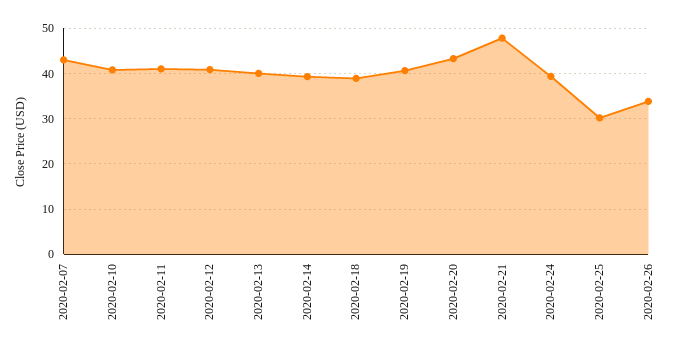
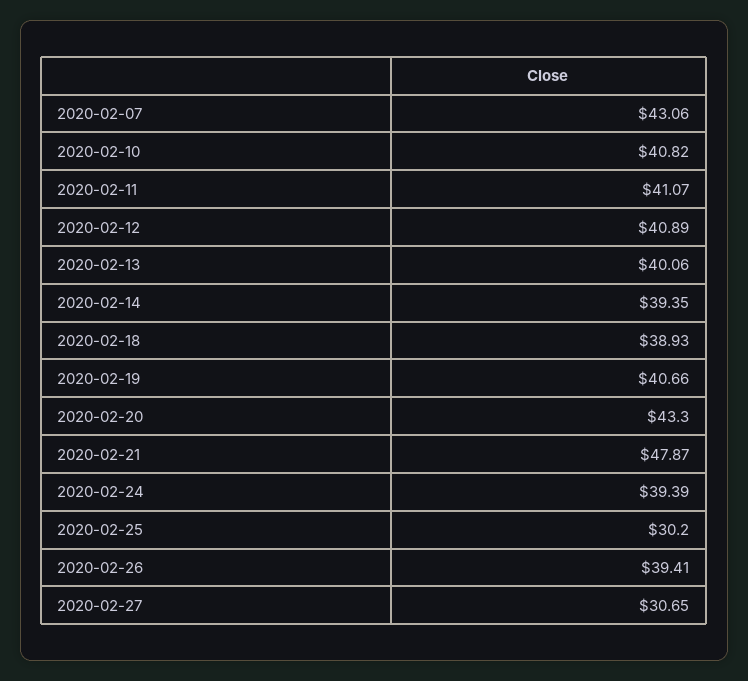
2020-02-26: 34 -> 39.41
2020-02-27: none -> 30.65

